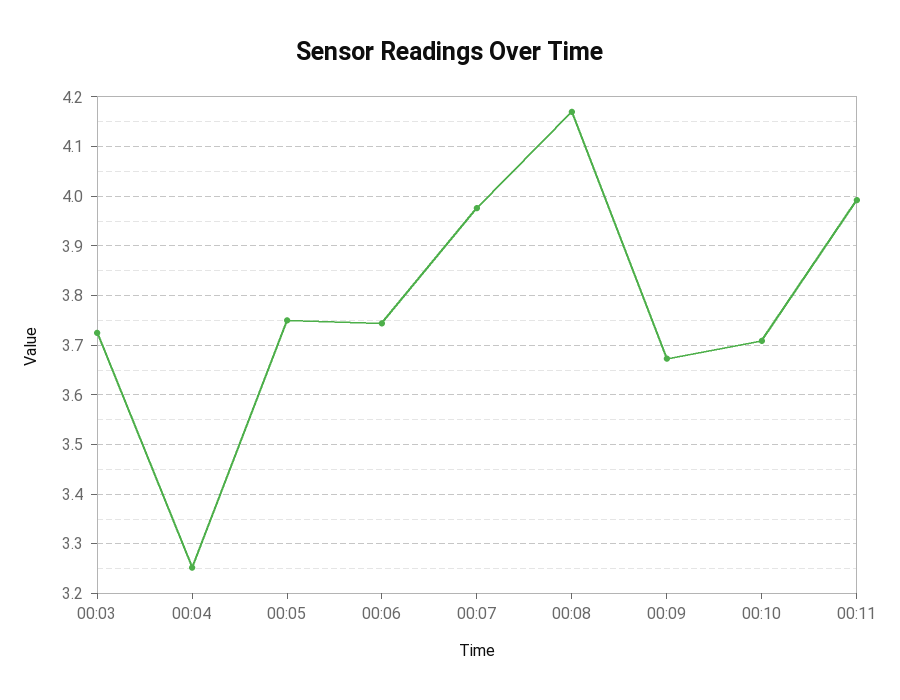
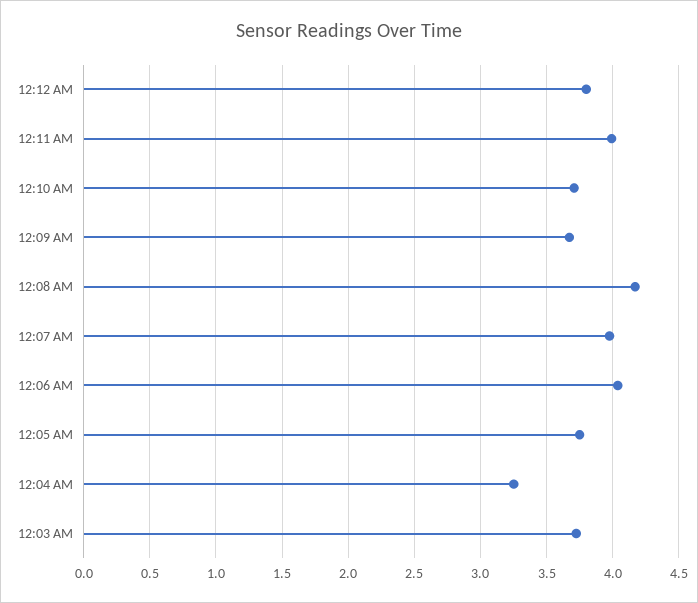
00:06: 3.74 -> 4.05
12:12 AM: none -> 3.8

